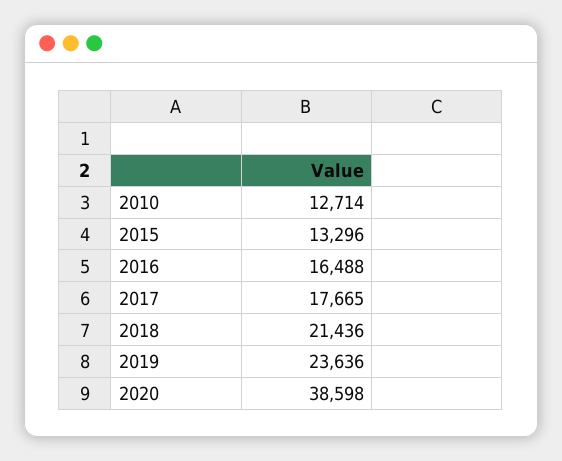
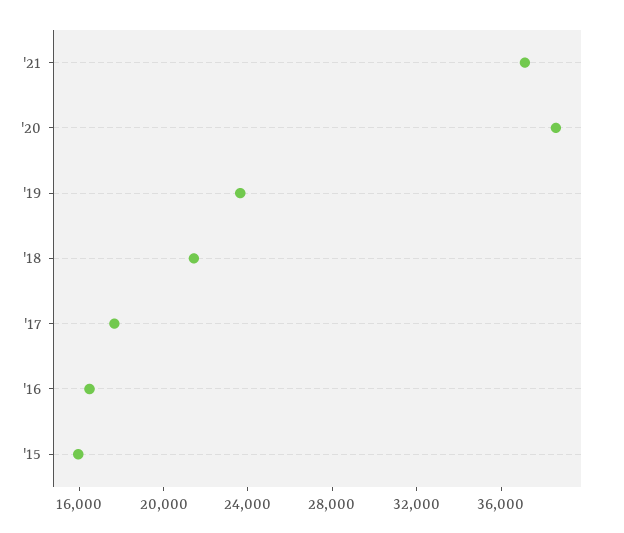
2010: 12714 -> none
2015: 13296 -> 16000
'21: none -> 37000

